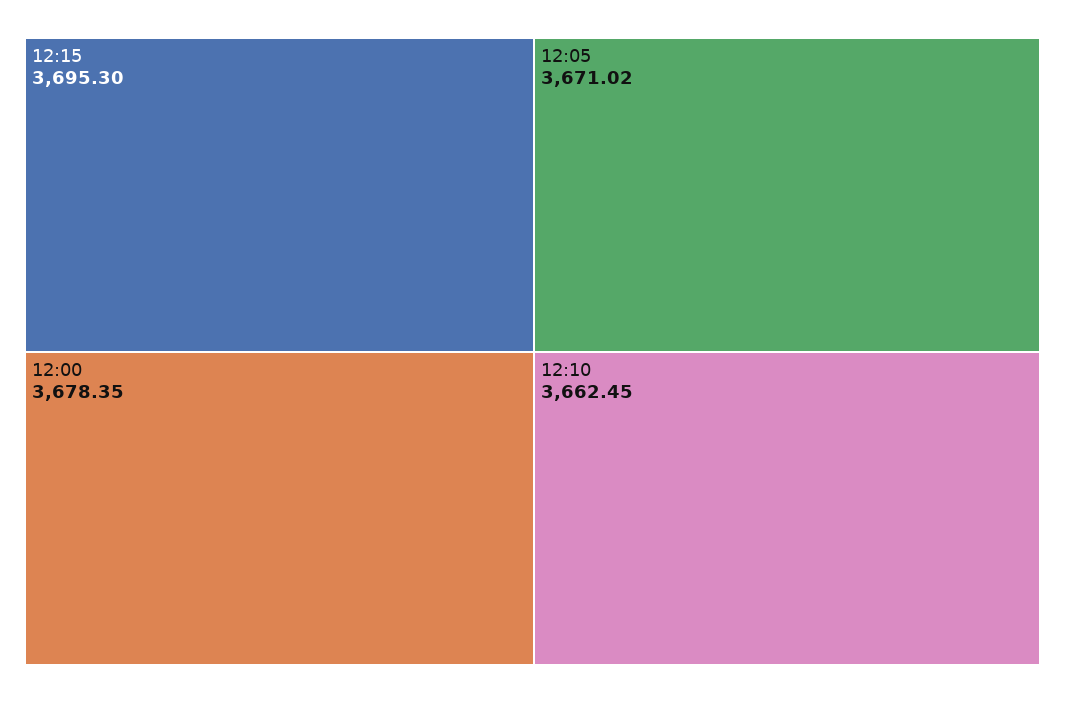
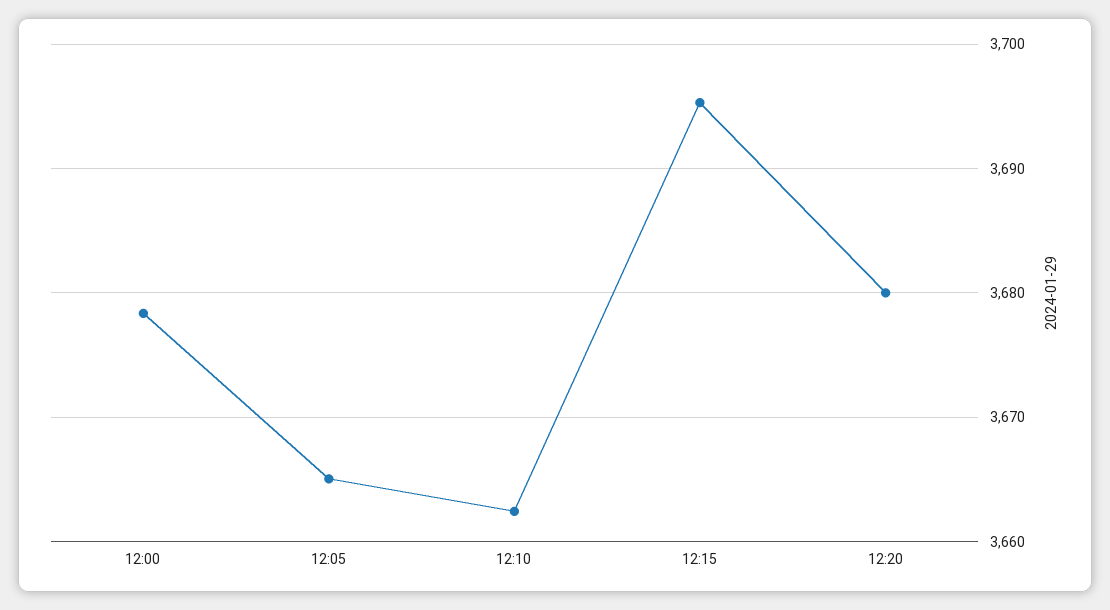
12:05: 3671.02 -> 3665
12:20: none -> 3680

